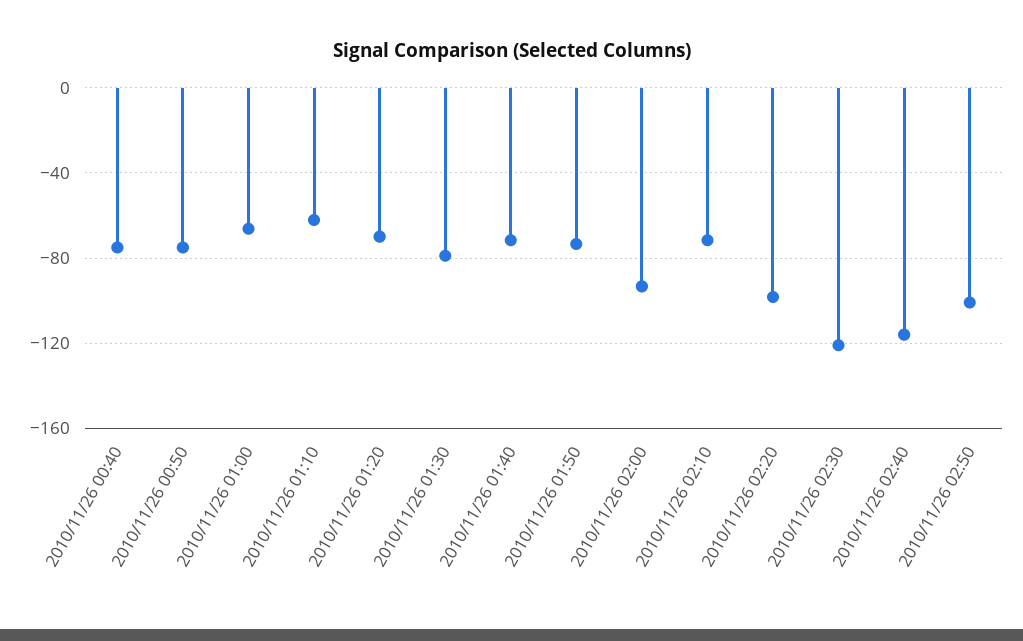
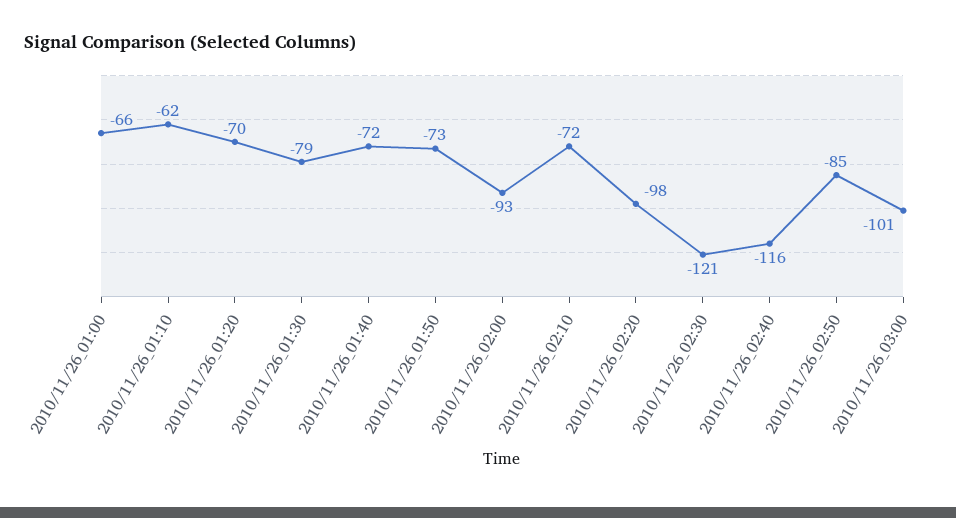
2010/11/26 00:40: -75 -> none
2010/11/26 00:50: -75 -> none
2010/11/26 02:50: -100 -> -85
2010/11/26_03:00: none -> -101

